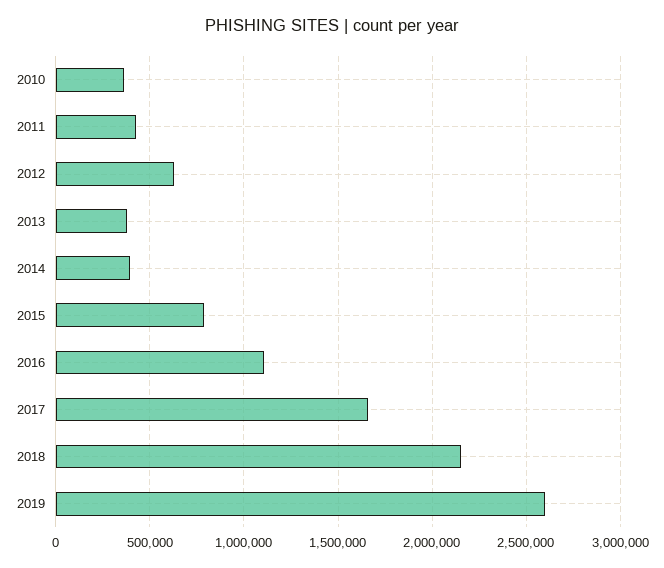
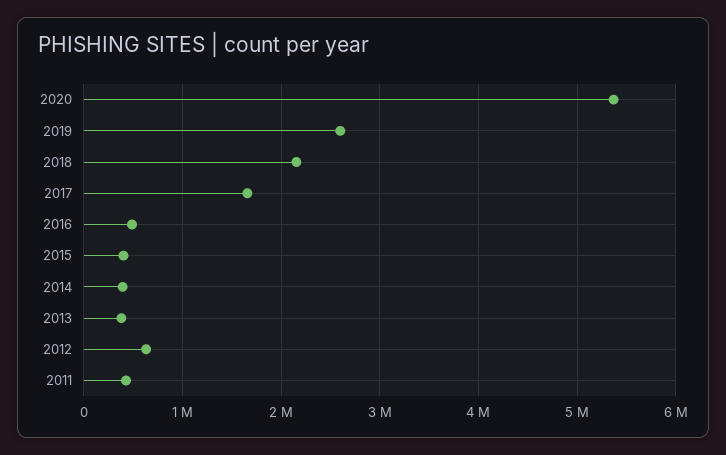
2010: 350000 -> none
2015: 800000 -> 400000
2016: 1100000 -> 500000
2020: none -> 5400000

